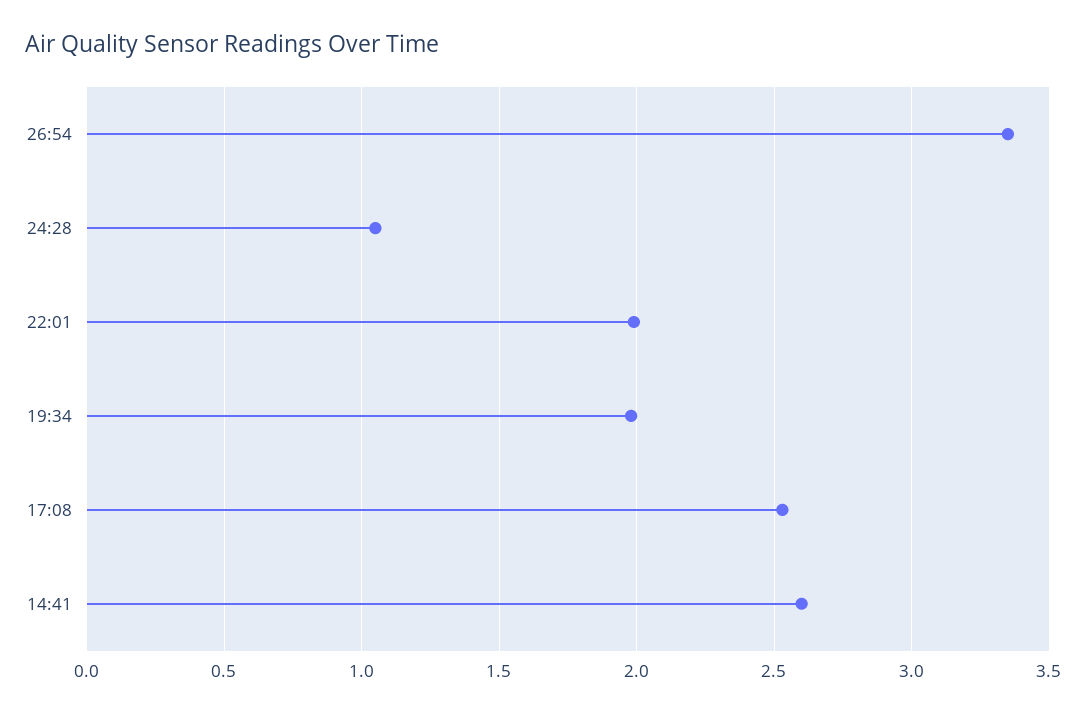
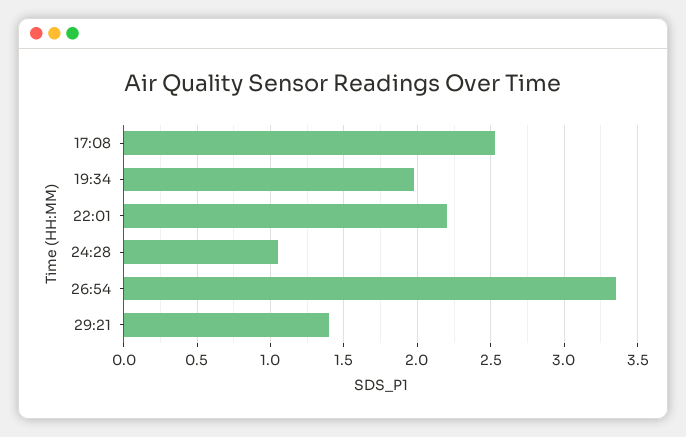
22:01: 2 -> 2.2
14:41: 2.6 -> none
29:21: none -> 1.4

